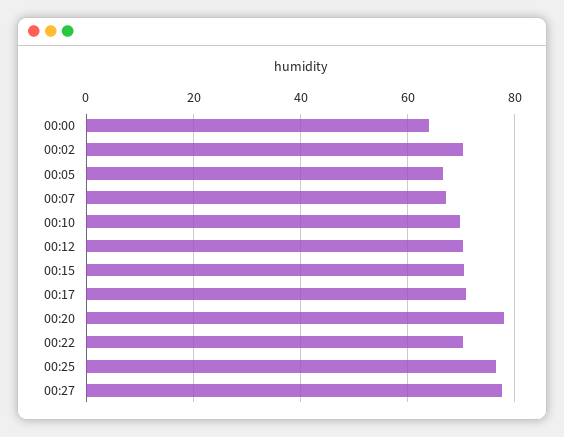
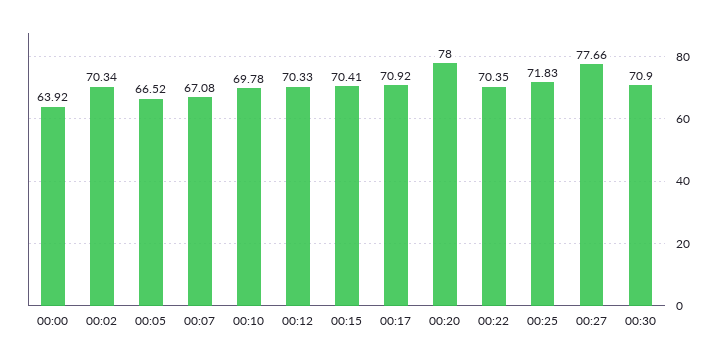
00:25: 76 -> 71.83
00:30: none -> 70.9

